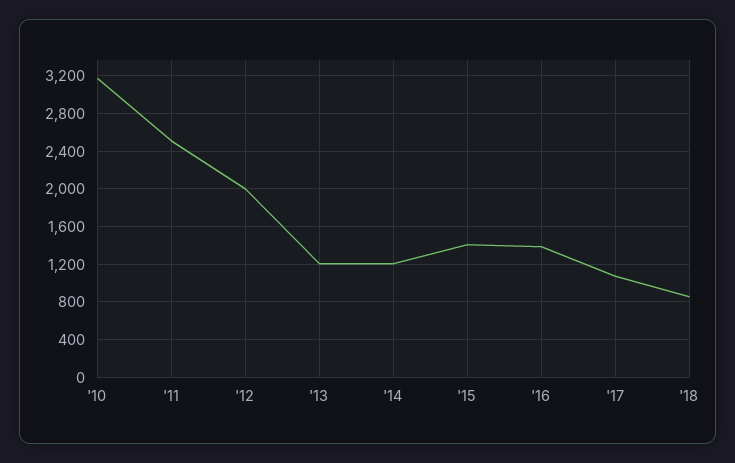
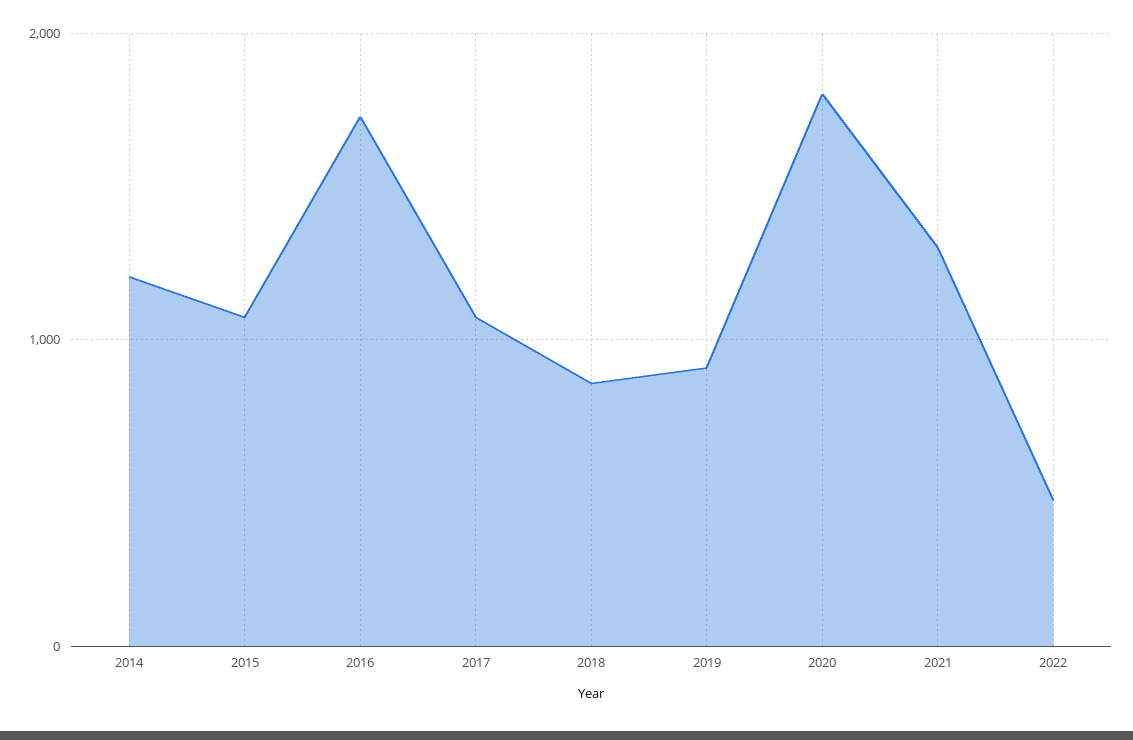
'10: 3200 -> none
'11: 2500 -> none
'12: 2000 -> none
'13: 1200 -> none
'15: 1400 -> 1100
'16: 1400 -> 1700
2019: none -> 900
2020: none -> 1800
2021: none -> 1300
2022: none -> 500

